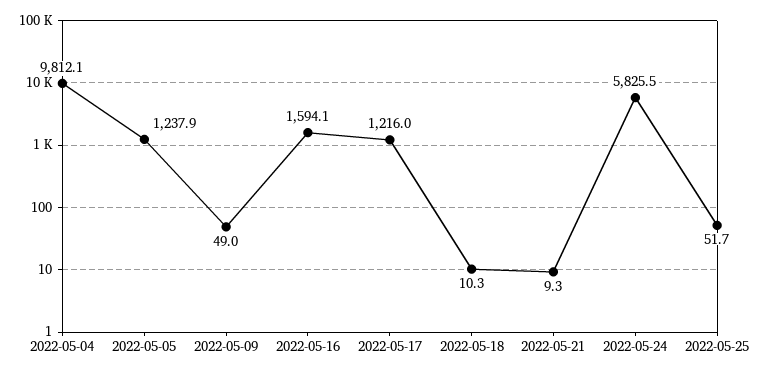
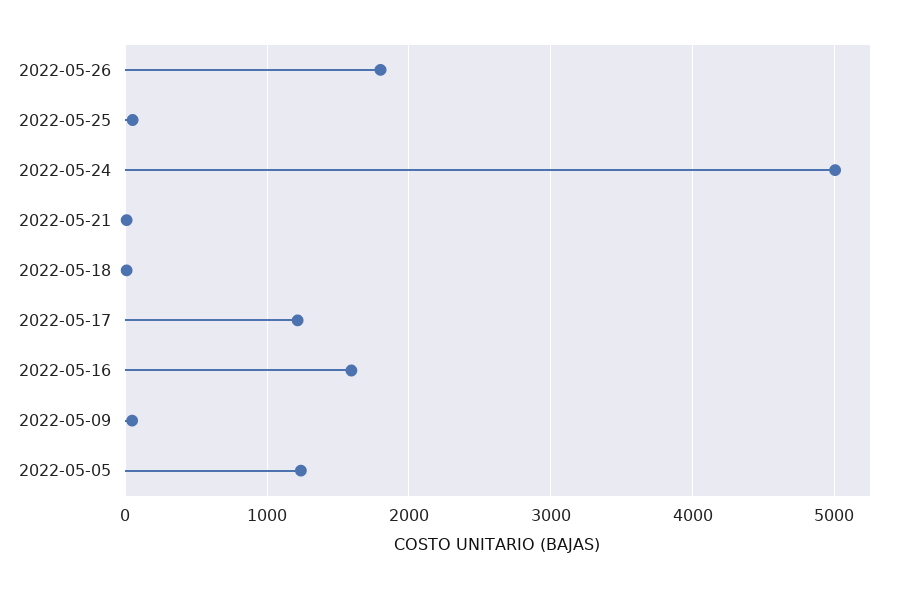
2022-05-04: 9812.1 -> none
2022-05-24: 5825.5 -> 5000
2022-05-26: none -> 1800

